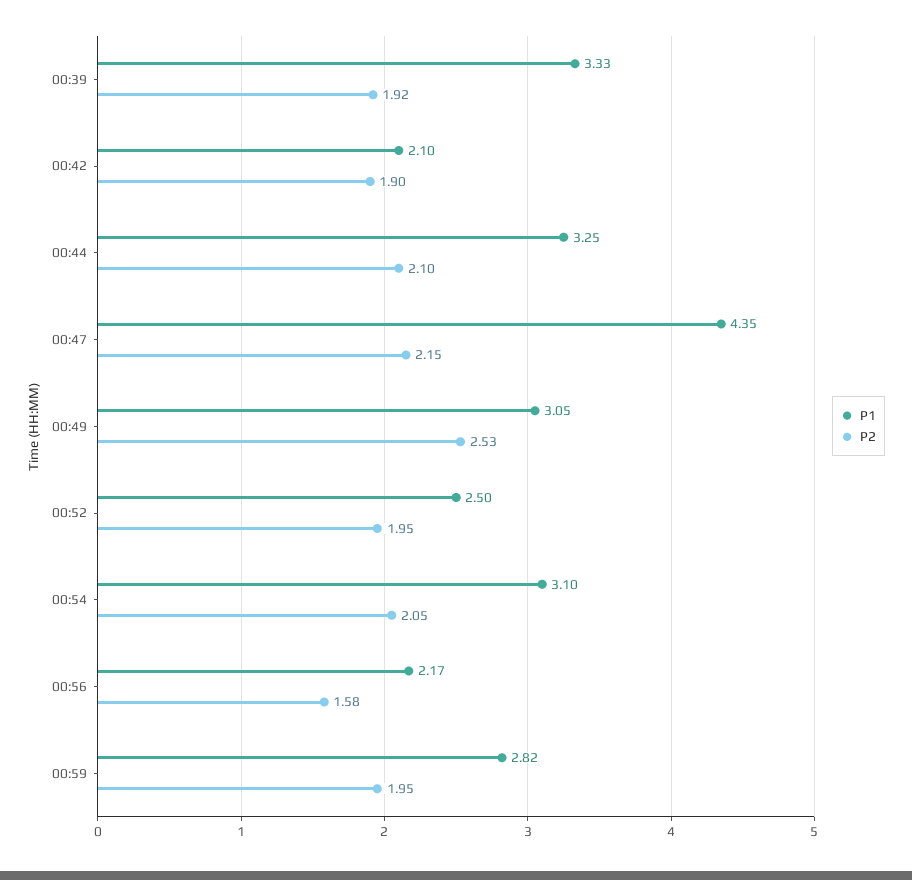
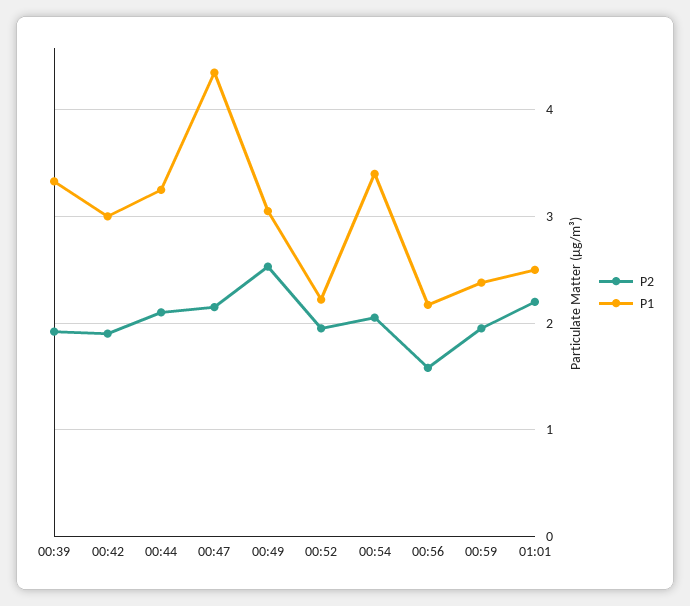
P1, 00:42: 2.1 -> 3
P1, 00:52: 2.5 -> 2.2
P1, 00:54: 3.1 -> 3.4
P1, 00:59: 2.82 -> 2.4
P2, 01:01: none -> 2.2
P1, 01:01: none -> 2.5

